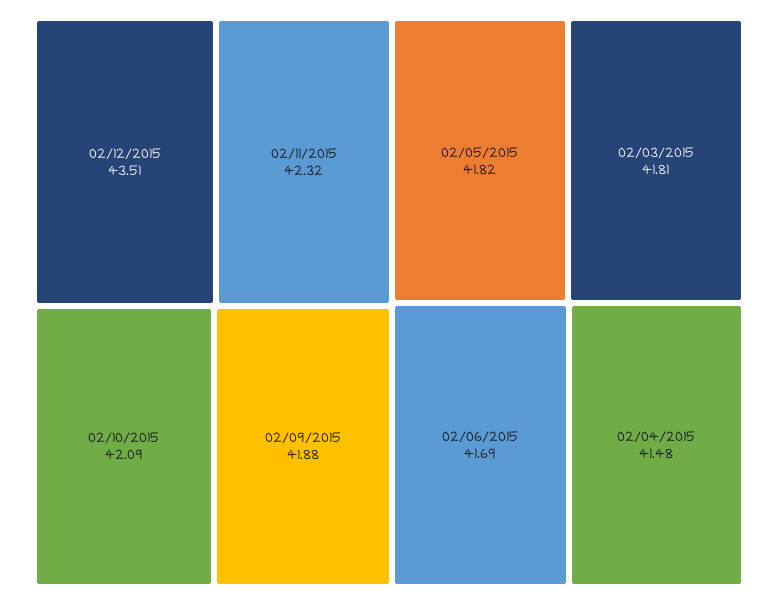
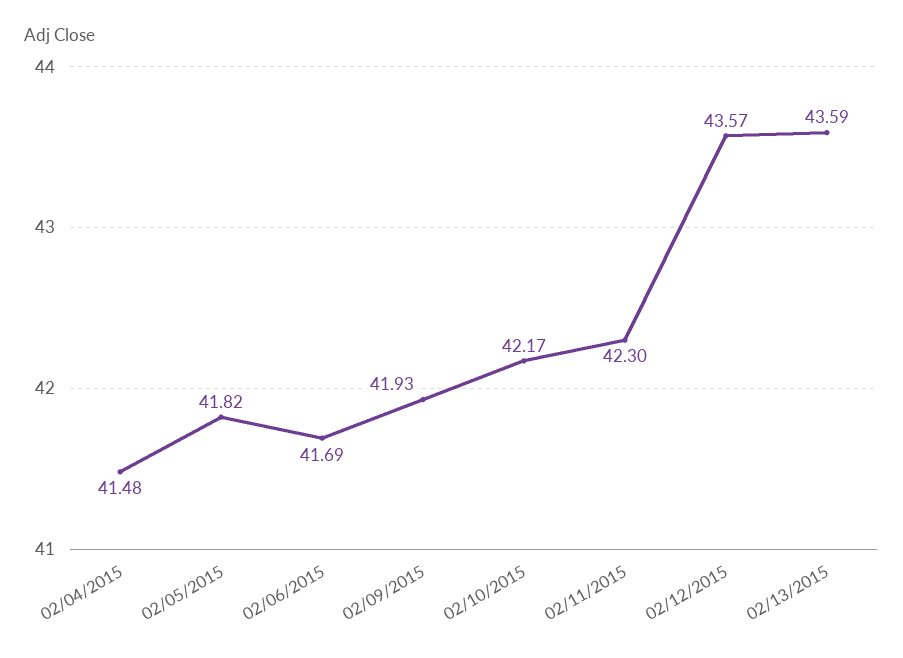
02/12/2015: 43.51 -> 43.57
02/11/2015: 42.32 -> 42.3
02/10/2015: 42.09 -> 42.17
02/09/2015: 41.88 -> 41.93
02/03/2015: 41.81 -> none
02/13/2015: none -> 43.59

